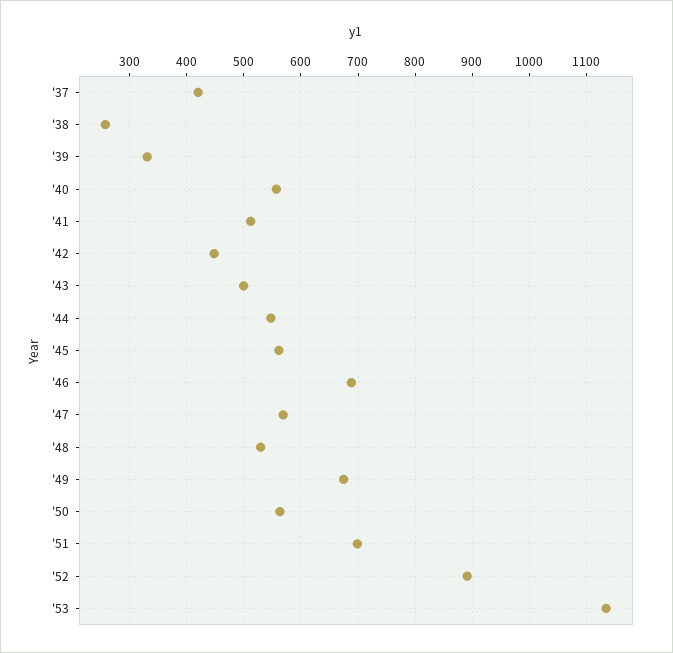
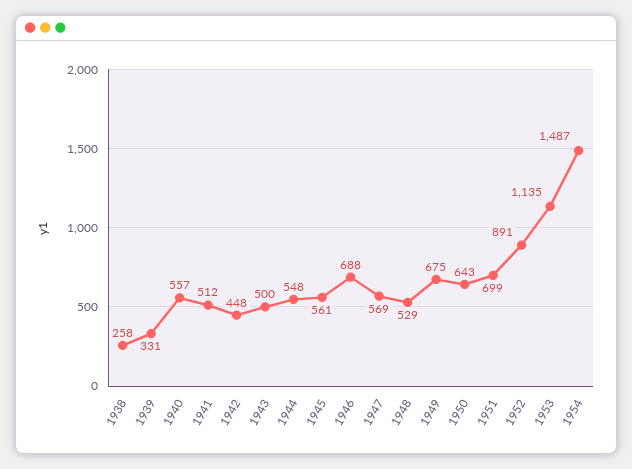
'37: 420 -> none
'50: 560 -> 643
1954: none -> 1487

